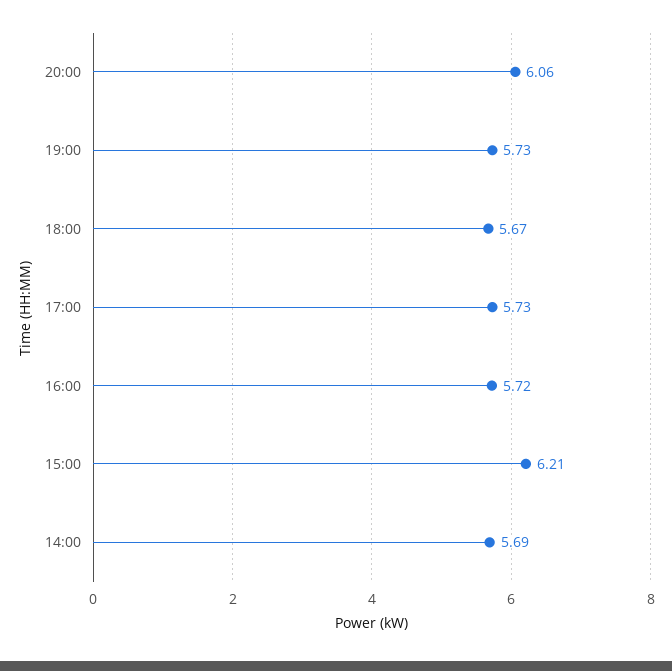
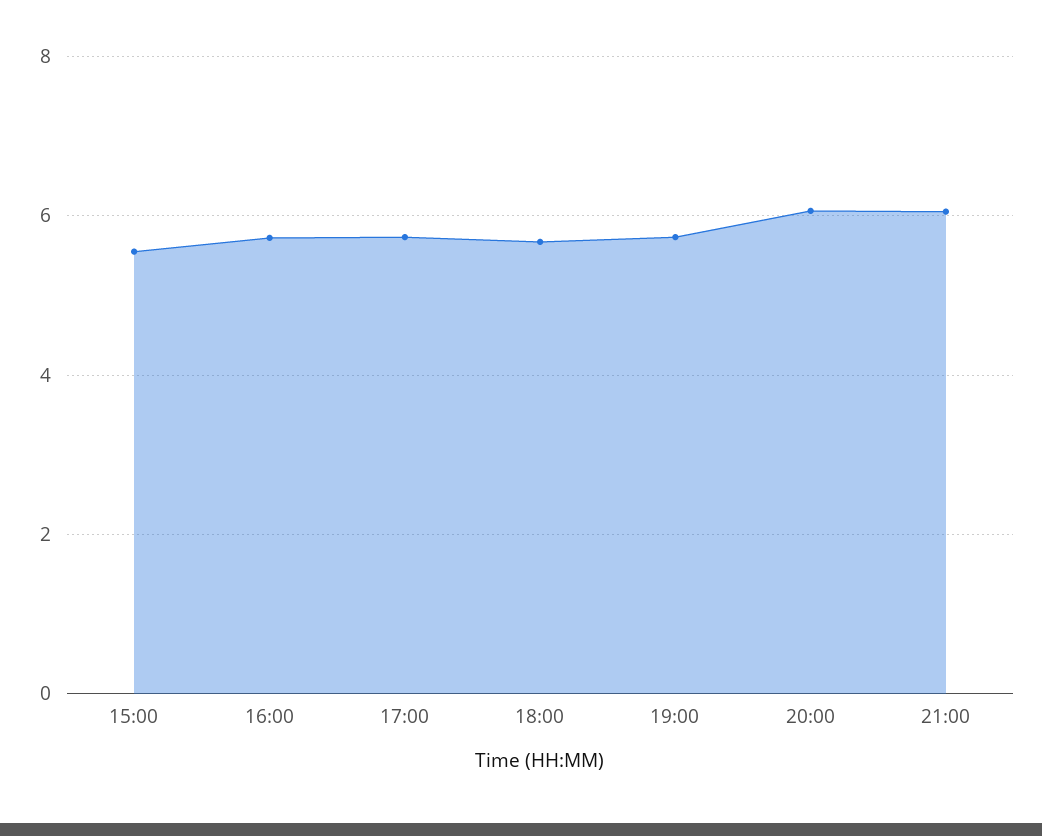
15:00: 6.21 -> 5.6
14:00: 5.69 -> none
21:00: none -> 6

